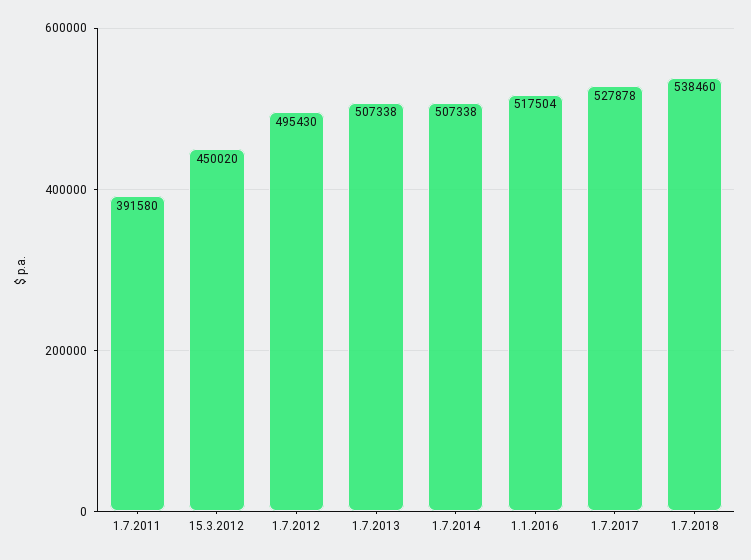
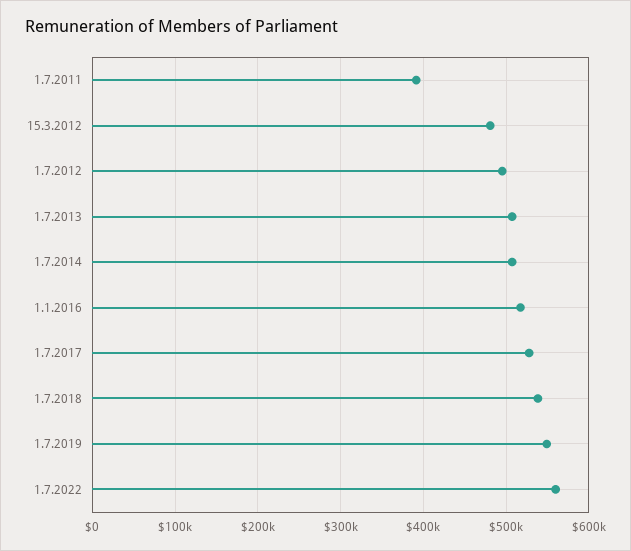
15.3.2012: 450020 -> 480000
1.7.2019: none -> 550000
1.7.2022: none -> 560000

